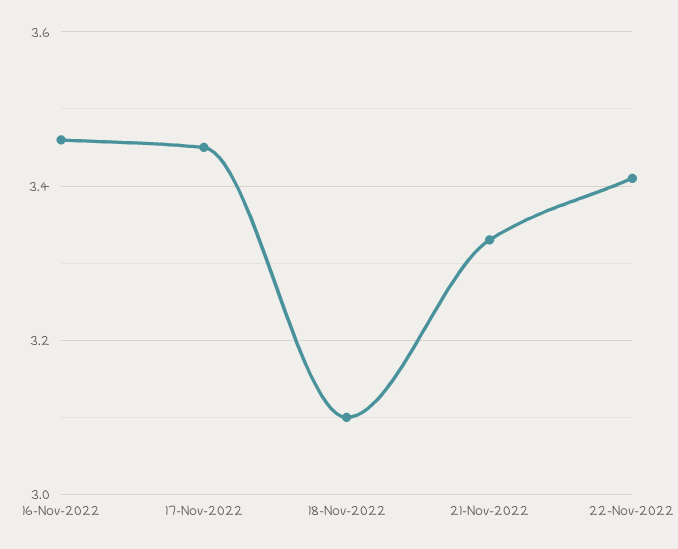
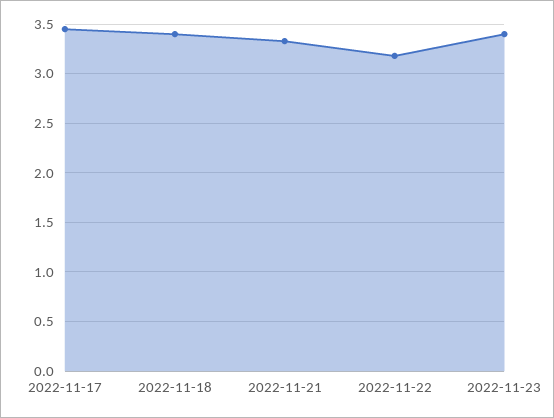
16-Nov-2022: 3.45 -> none
18-Nov-2022: 3.1 -> 3.4
22-Nov-2022: 3.4 -> 3.2
2022-11-23: none -> 3.4

